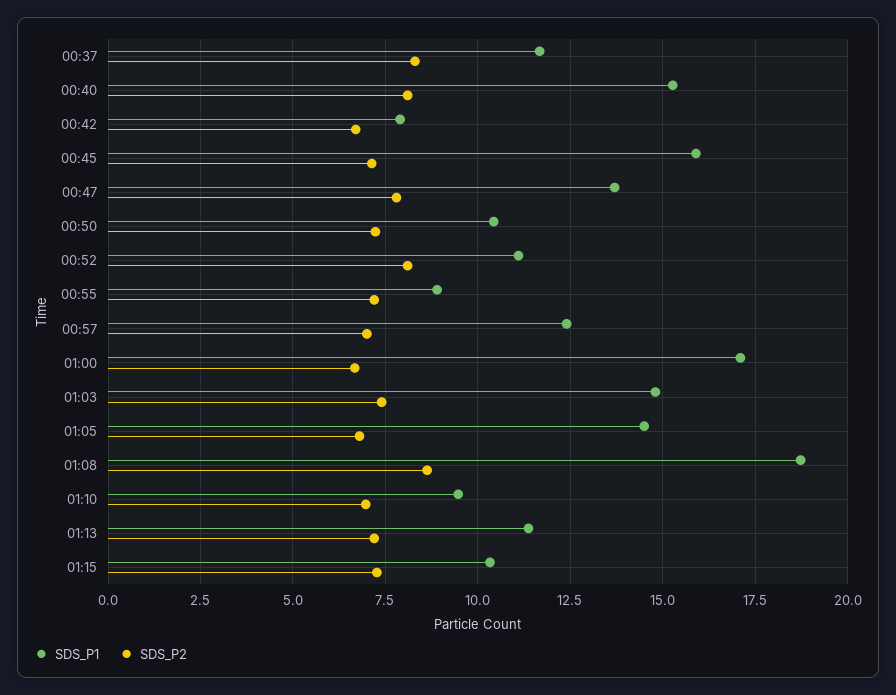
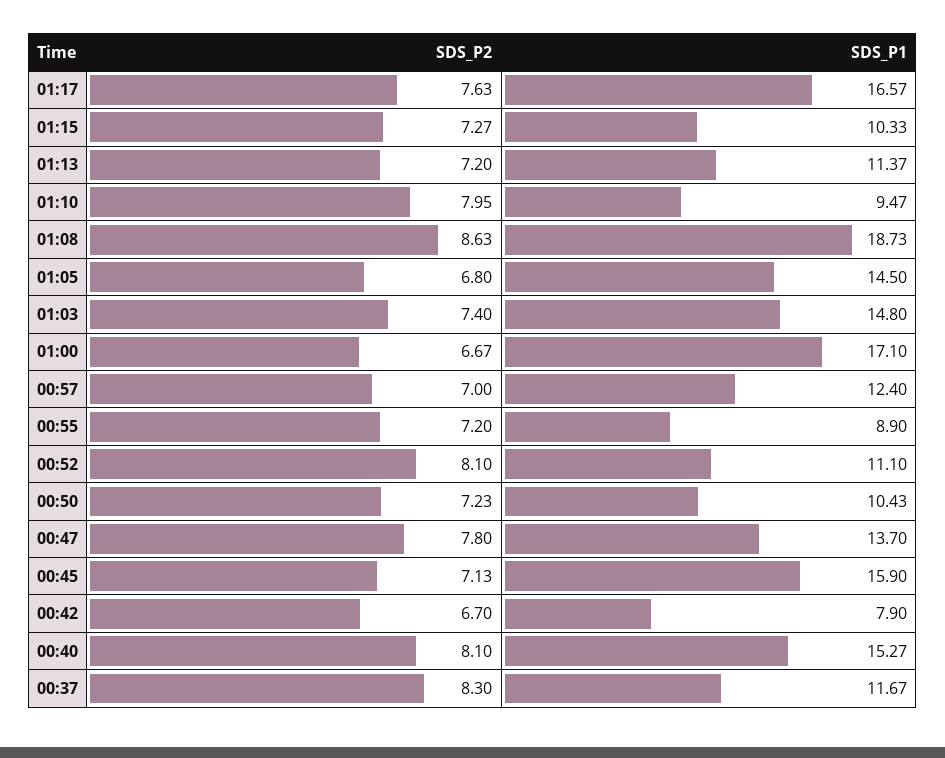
SDS_P2, 01:10: 7 -> 7.95
SDS_P2, 01:17: none -> 7.63
SDS_P1, 01:17: none -> 16.57

